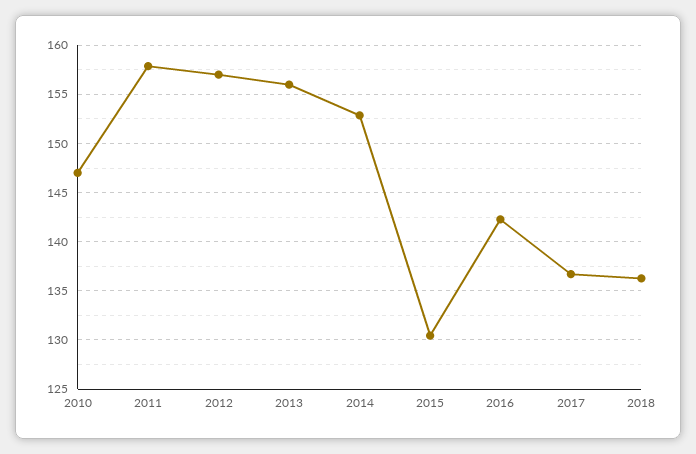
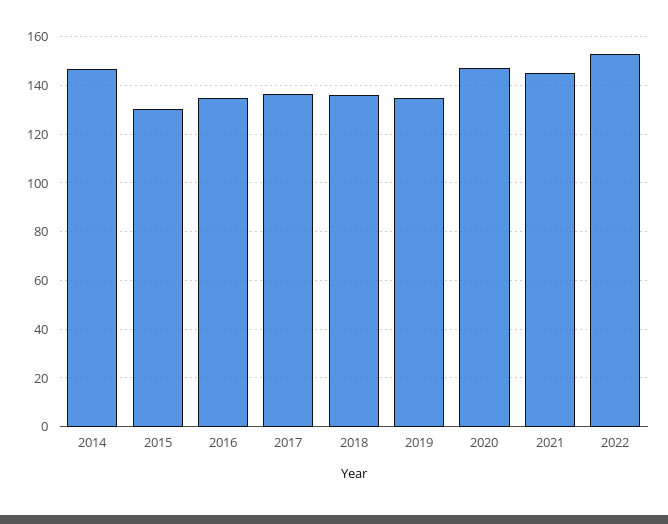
2010: 147 -> none
2011: 158 -> none
2012: 157 -> none
2013: 156 -> none
2014: 153 -> 147.5
2016: 142 -> 135
2019: none -> 135
2020: none -> 147.5
2021: none -> 145
2022: none -> 152.5

